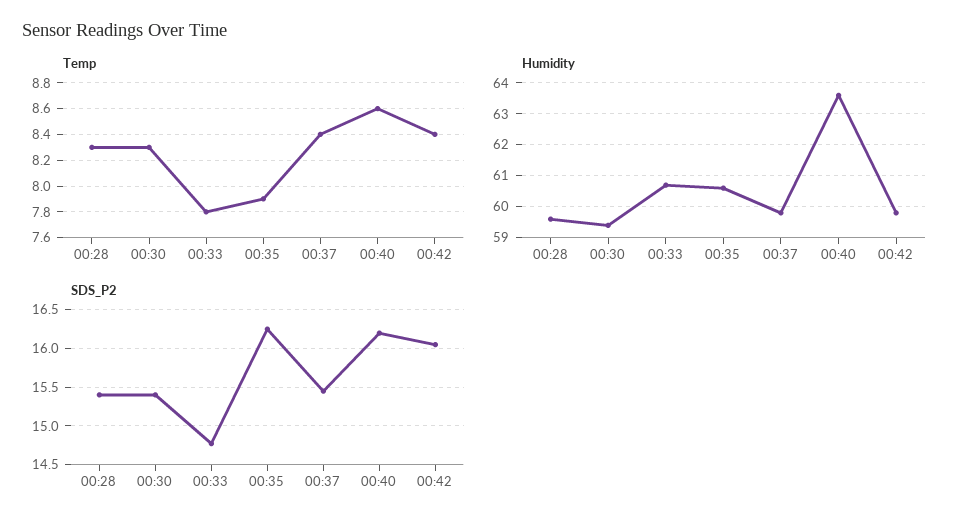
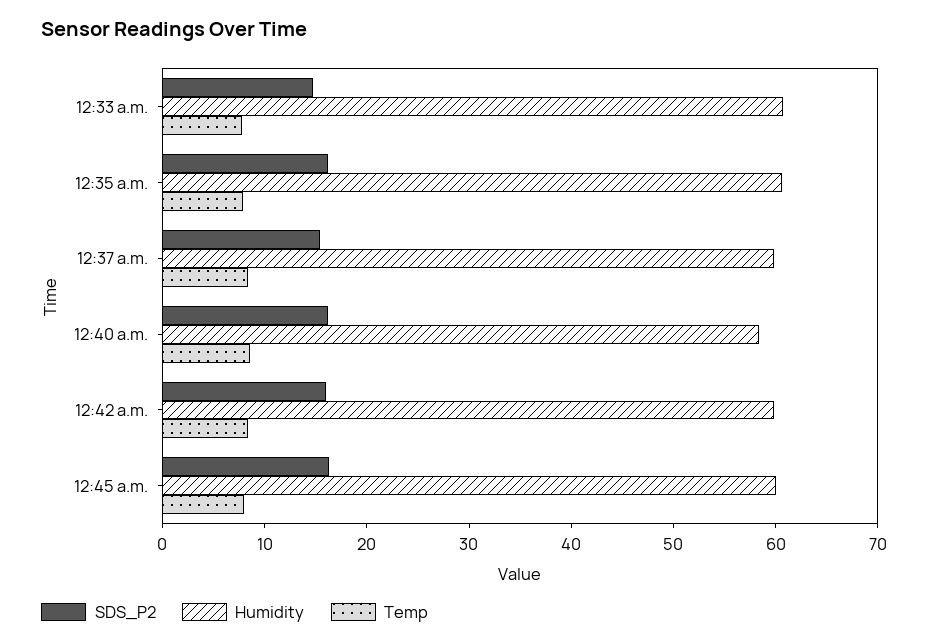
Temp, 00:28: 8.3 -> none
Temp, 00:30: 8.3 -> none
Humidity, 00:28: 59.5 -> none
Humidity, 00:30: 59.5 -> none
Humidity, 00:40: 63.5 -> 58
SDS_P2, 00:28: 15.4 -> none
SDS_P2, 00:30: 15.4 -> none
SDS_P2, 12:45 a.m.: none -> 16
Humidity, 12:45 a.m.: none -> 60
Temp, 12:45 a.m.: none -> 8

